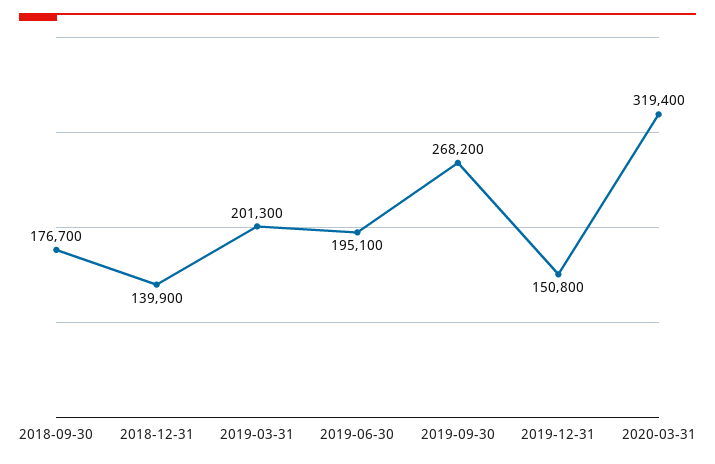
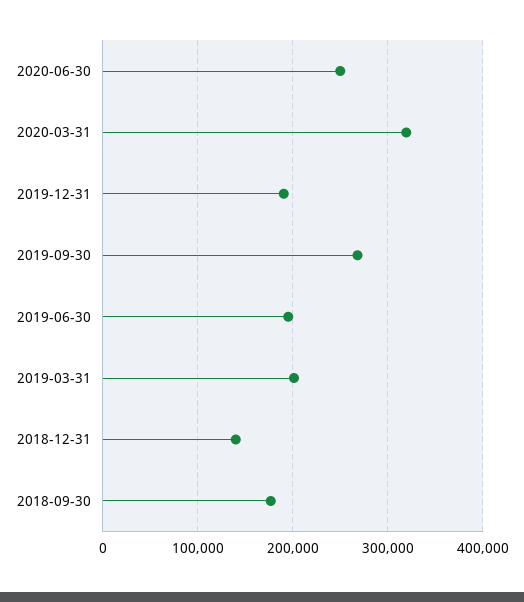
2019-12-31: 150800 -> 190000
2020-06-30: none -> 250000

